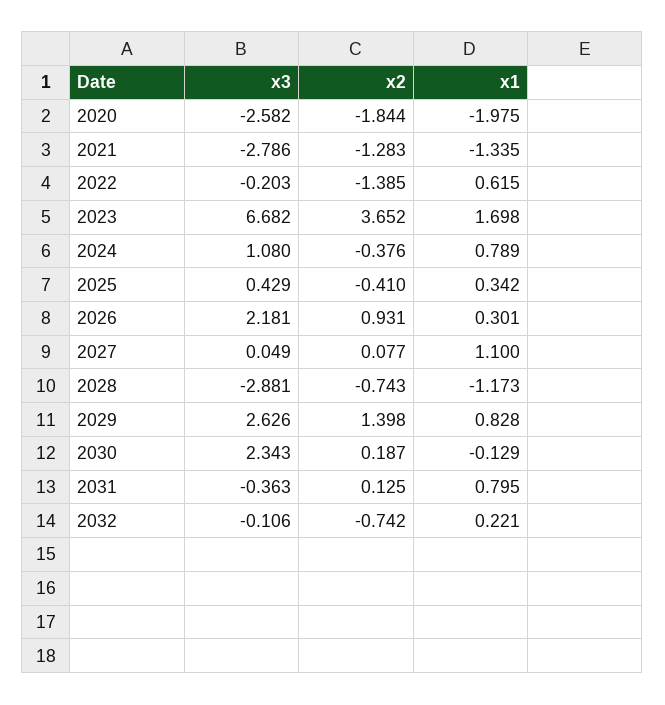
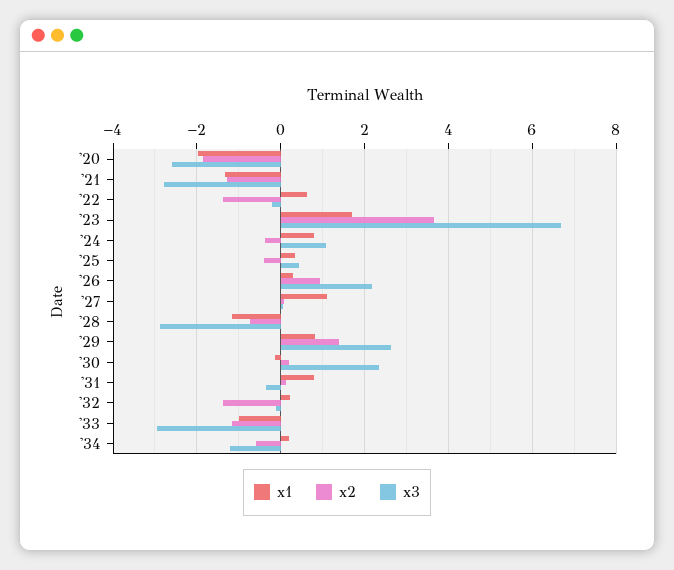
x2, 2032: -0.742 -> -1.4
x1, '33: none -> -1
x2, '33: none -> -1.2
x3, '33: none -> -3
x1, '34: none -> 0.2
x2, '34: none -> -0.6
x3, '34: none -> -1.2

